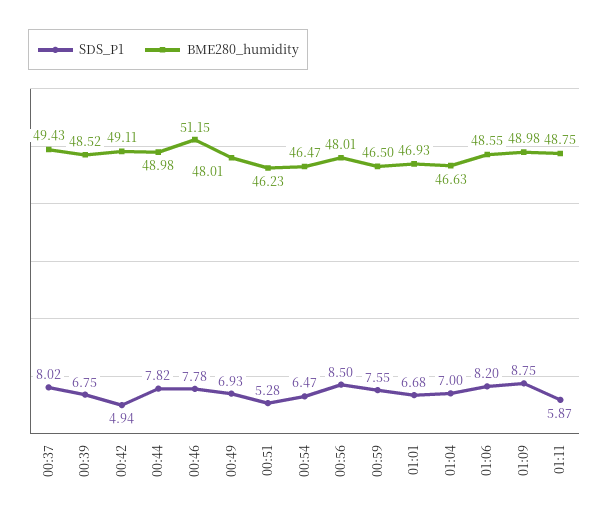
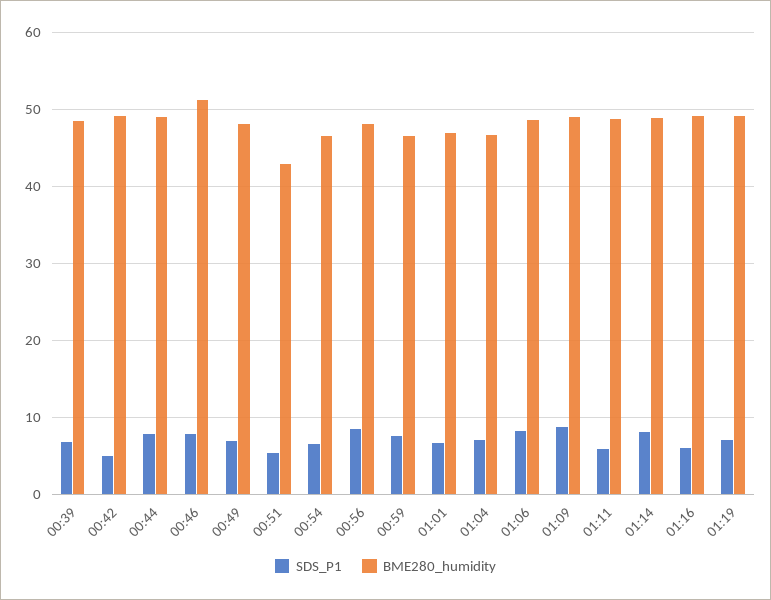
SDS_P1, 00:37: 8.02 -> none
BME280_humidity, 00:37: 49.43 -> none
BME280_humidity, 00:51: 46.23 -> 43
SDS_P1, 01:14: none -> 8
BME280_humidity, 01:14: none -> 49
SDS_P1, 01:16: none -> 6
BME280_humidity, 01:16: none -> 49
SDS_P1, 01:19: none -> 7
BME280_humidity, 01:19: none -> 49

